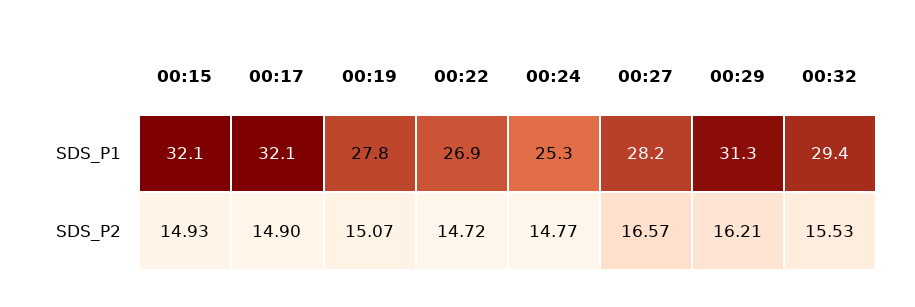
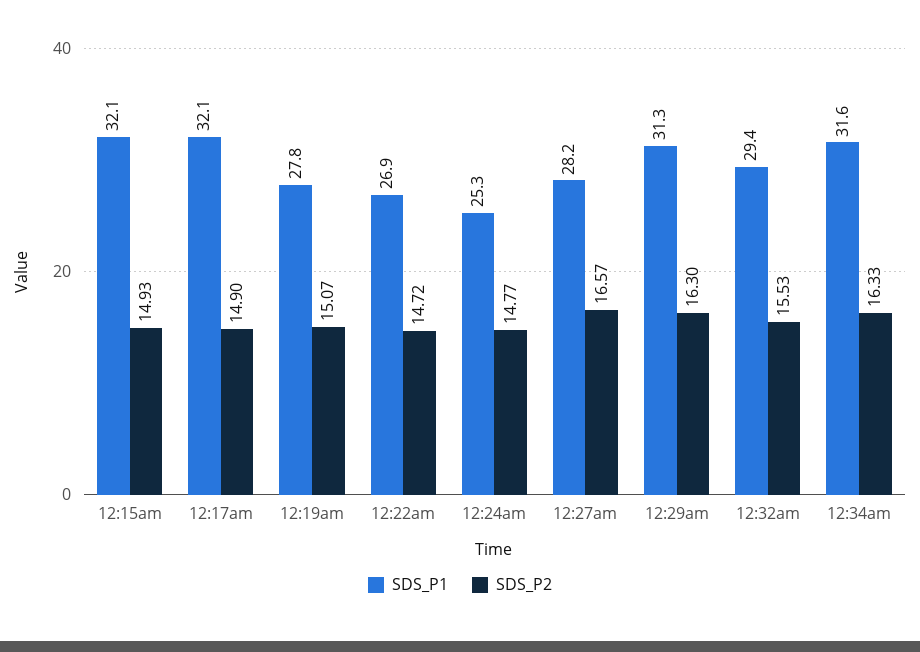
SDS_P2, 00:29: 16.21 -> 16.3
SDS_P1, 12:34am: none -> 31.6
SDS_P2, 12:34am: none -> 16.33

